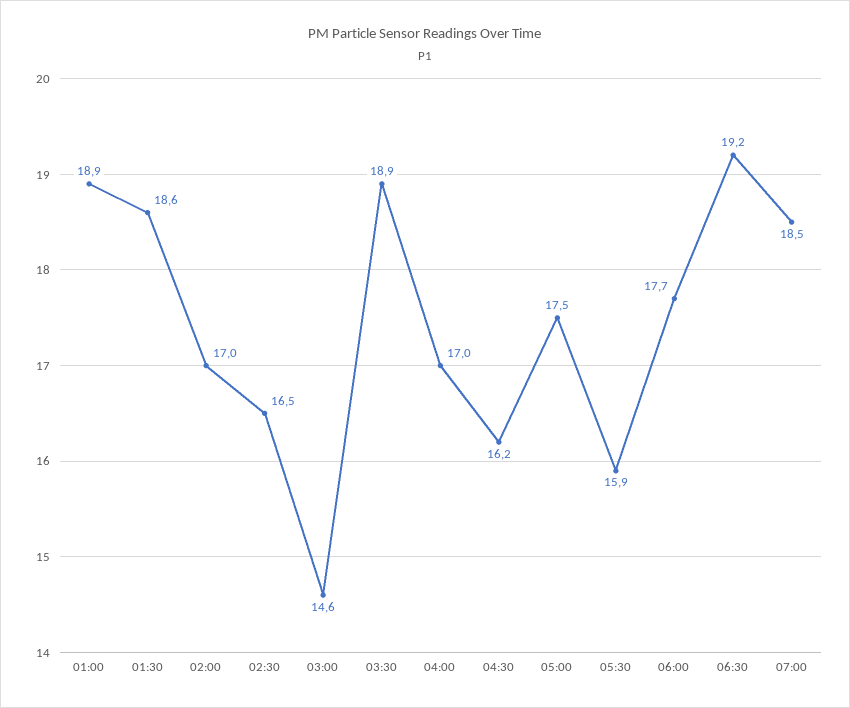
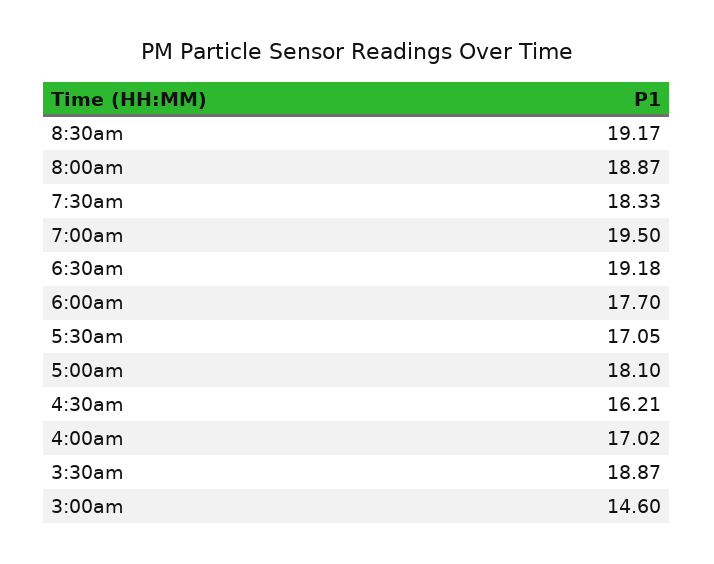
01:00: 18.9 -> none
01:30: 18.6 -> none
02:00: 17 -> none
02:30: 16.5 -> none
05:00: 17.5 -> 18.1
05:30: 15.9 -> 17.05
07:00: 18.5 -> 19.5
8:30am: none -> 19.17
8:00am: none -> 18.87
7:30am: none -> 18.33

